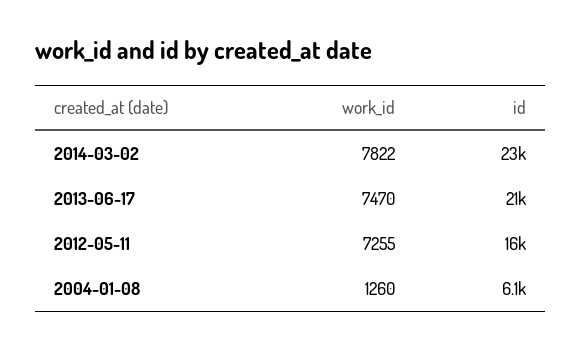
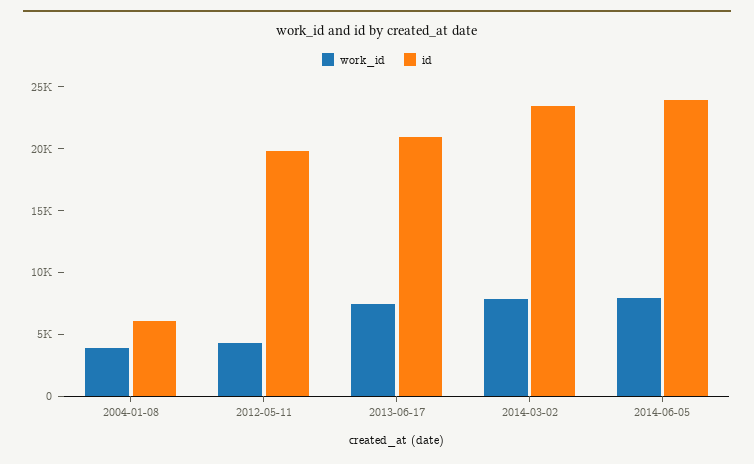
work_id, 2012-05-11: 7255 -> 4000
id, 2012-05-11: 16000 -> 20000
work_id, 2004-01-08: 1260 -> 4000
work_id, 2014-06-05: none -> 8000
id, 2014-06-05: none -> 24000

